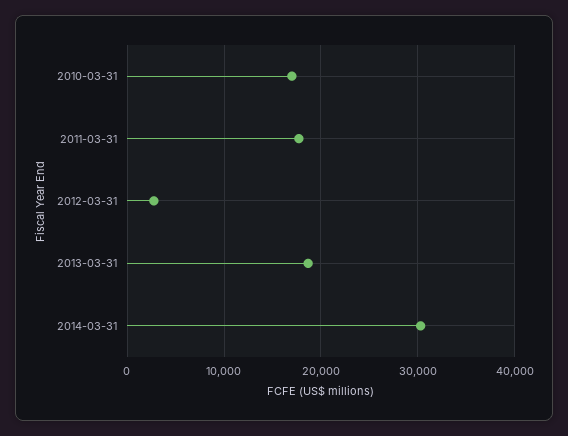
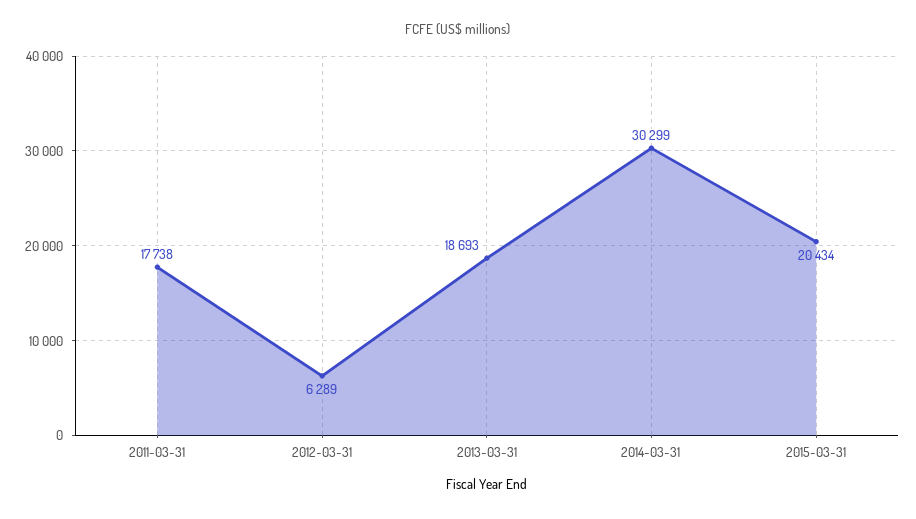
2010-03-31: 17000 -> none
2012-03-31: 3000 -> 6289
2015-03-31: none -> 20434

